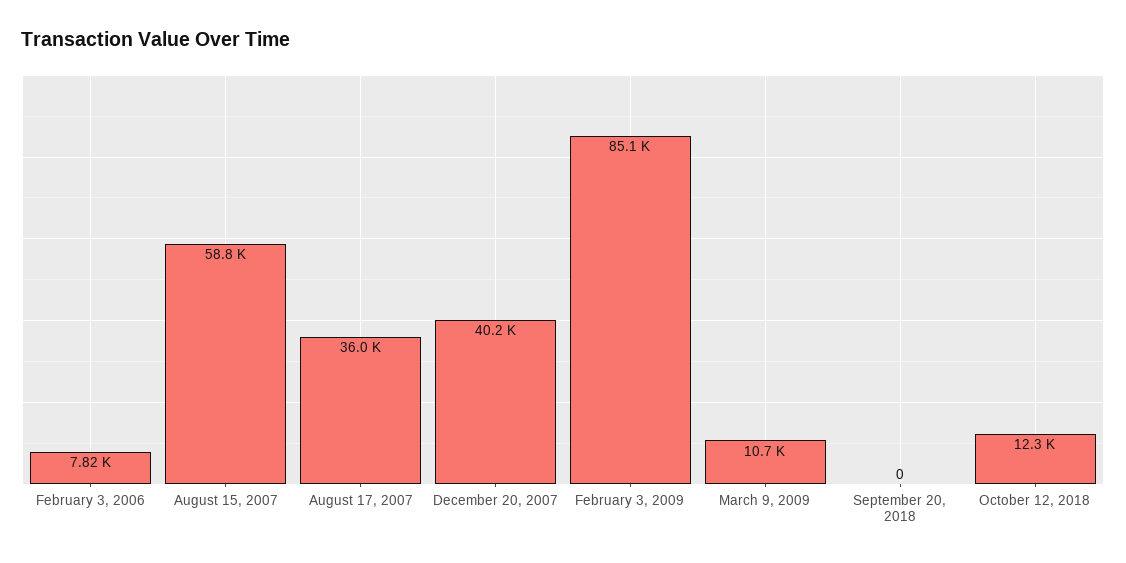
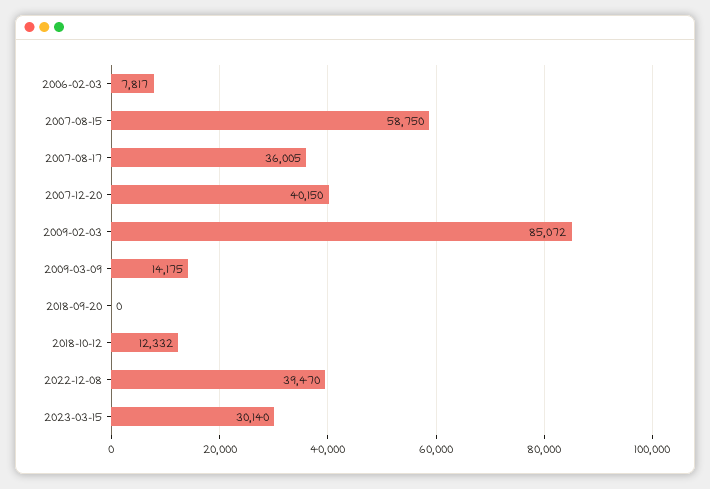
March 9, 2009: 10700 -> 14175
2022-12-08: none -> 39470
2023-03-15: none -> 30140

